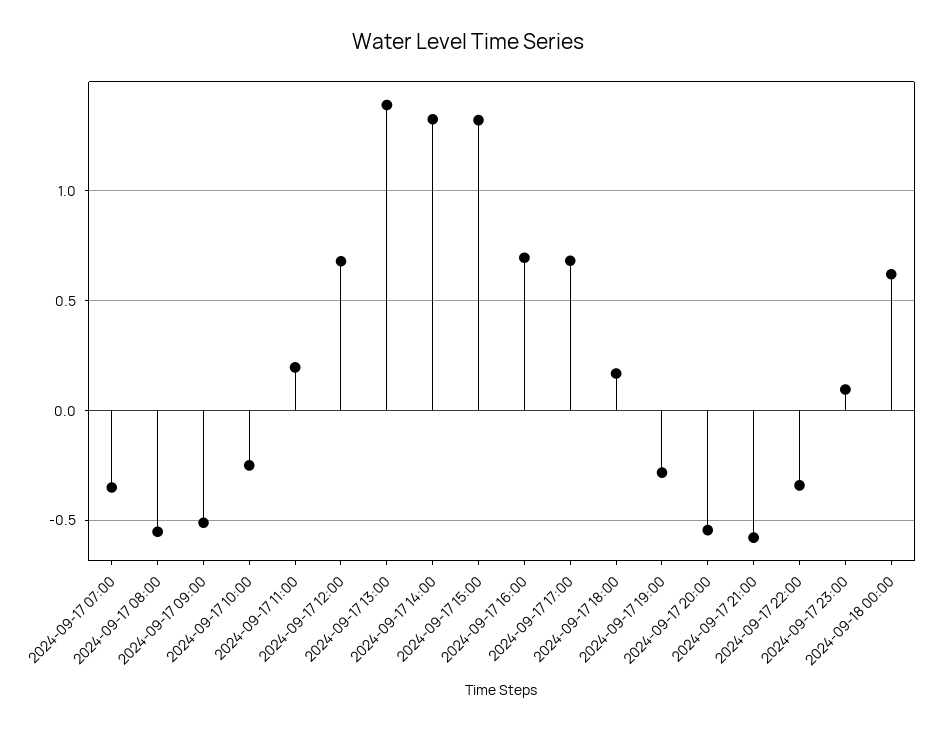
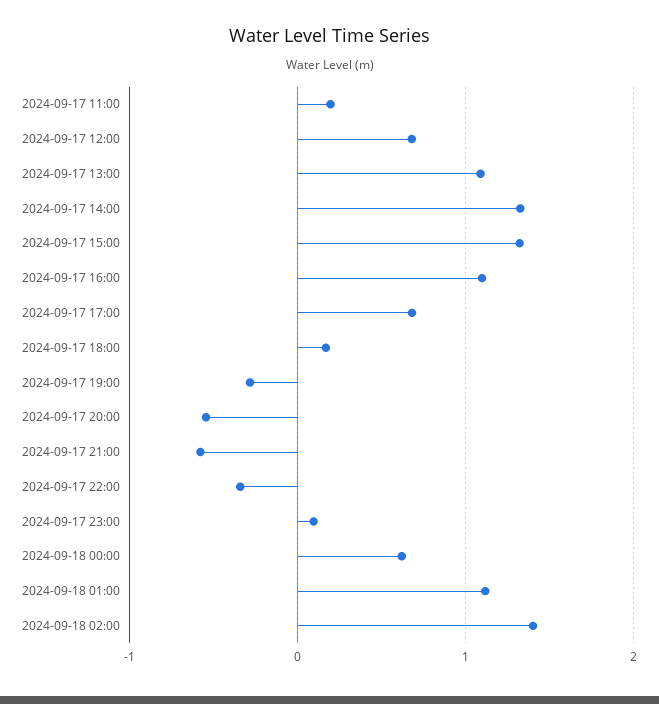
2024-09-17 07:00: -0.35 -> none
2024-09-17 08:00: -0.55 -> none
2024-09-17 09:00: -0.5 -> none
2024-09-17 10:00: -0.25 -> none
2024-09-17 13:00: 1.4 -> 1.1
2024-09-17 16:00: 0.7 -> 1.1
2024-09-18 01:00: none -> 1.1
2024-09-18 02:00: none -> 1.4

